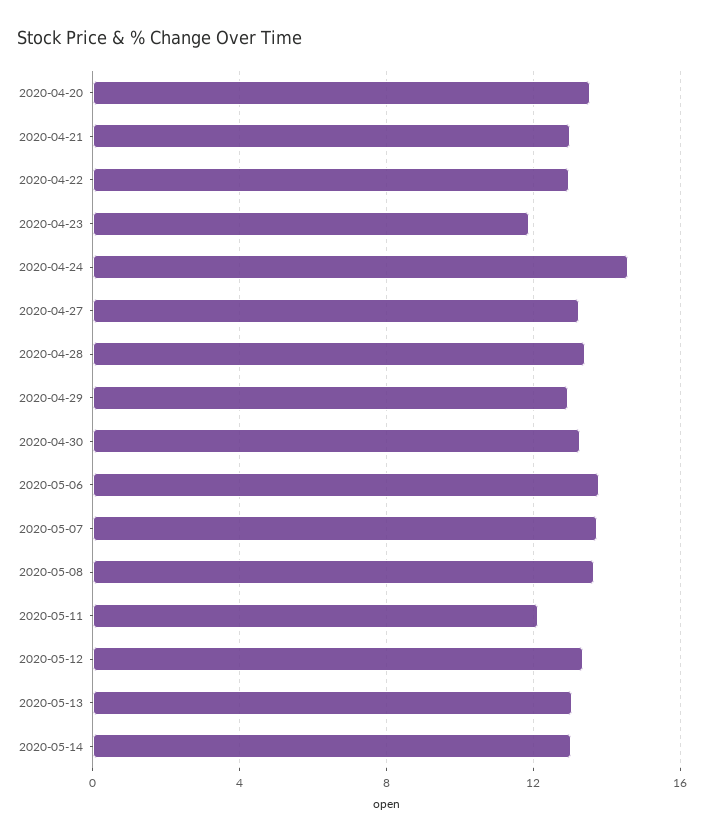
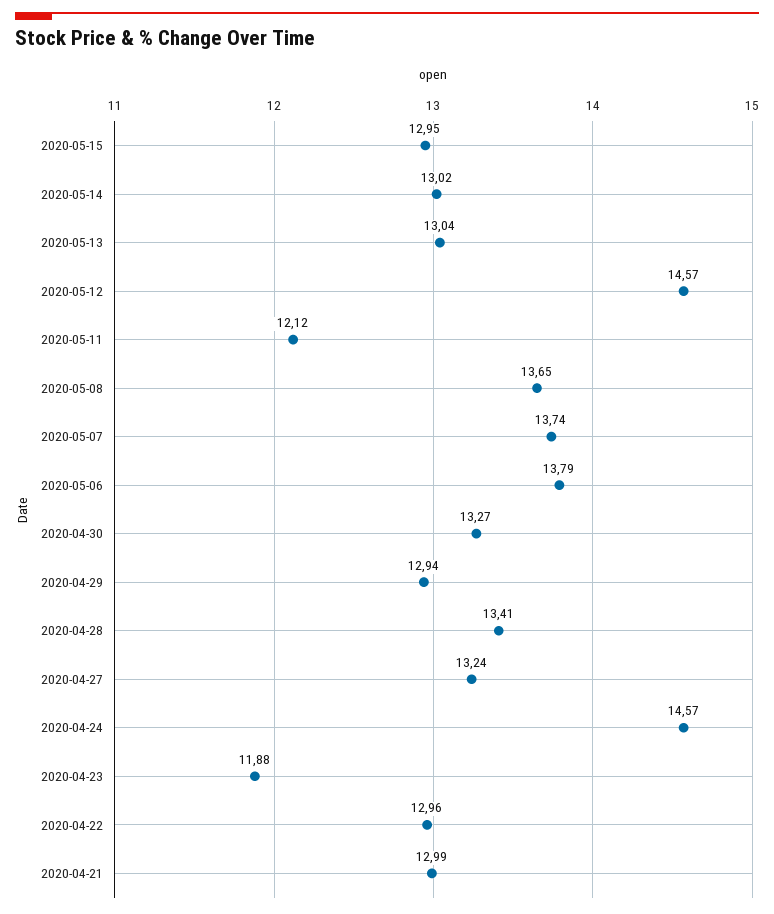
2020-04-20: 13.5 -> none
2020-05-12: 13.5 -> 14.57
2020-05-15: none -> 12.95

